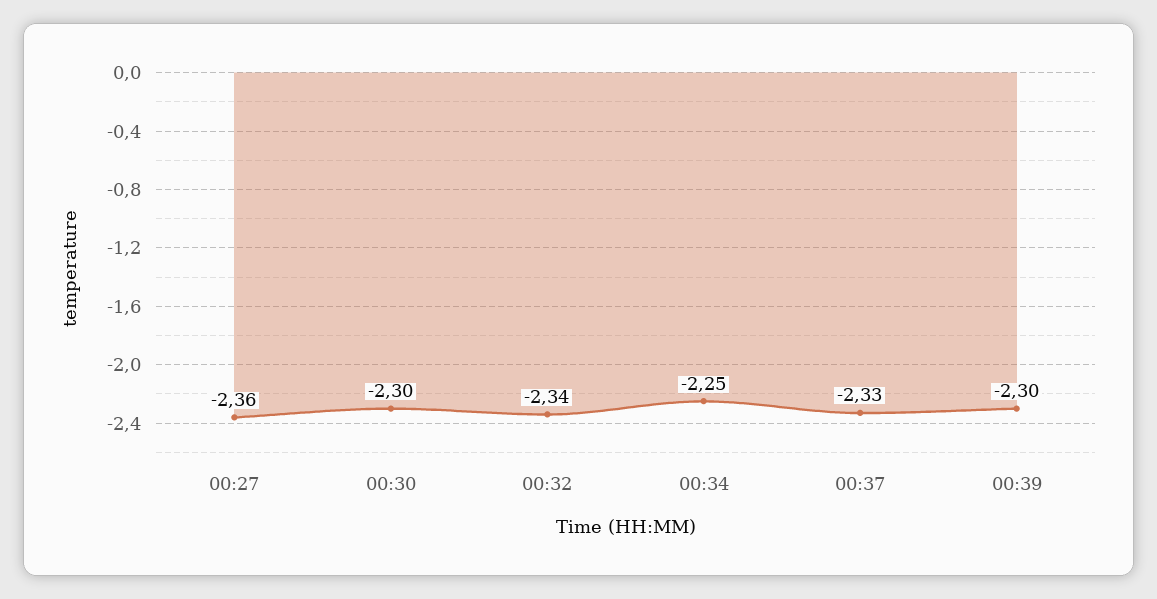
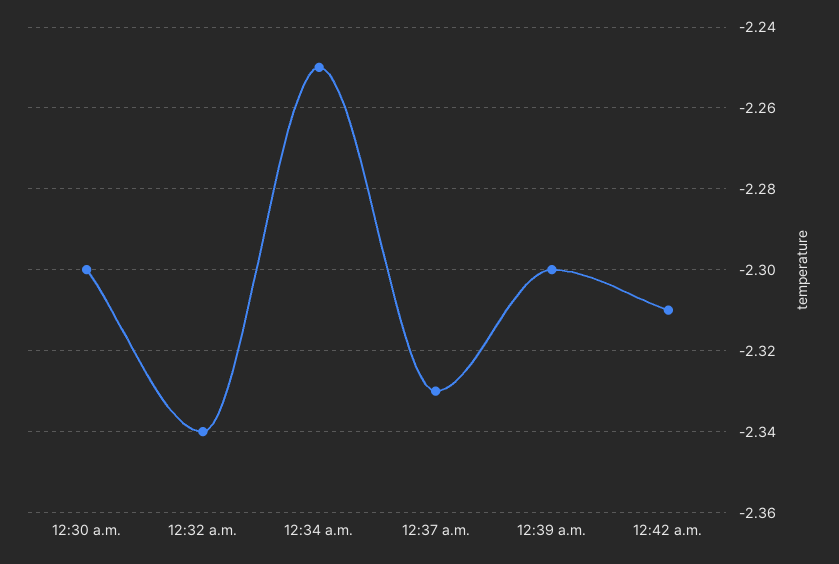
00:27: -2.36 -> none
12:42 a.m.: none -> -2.31

